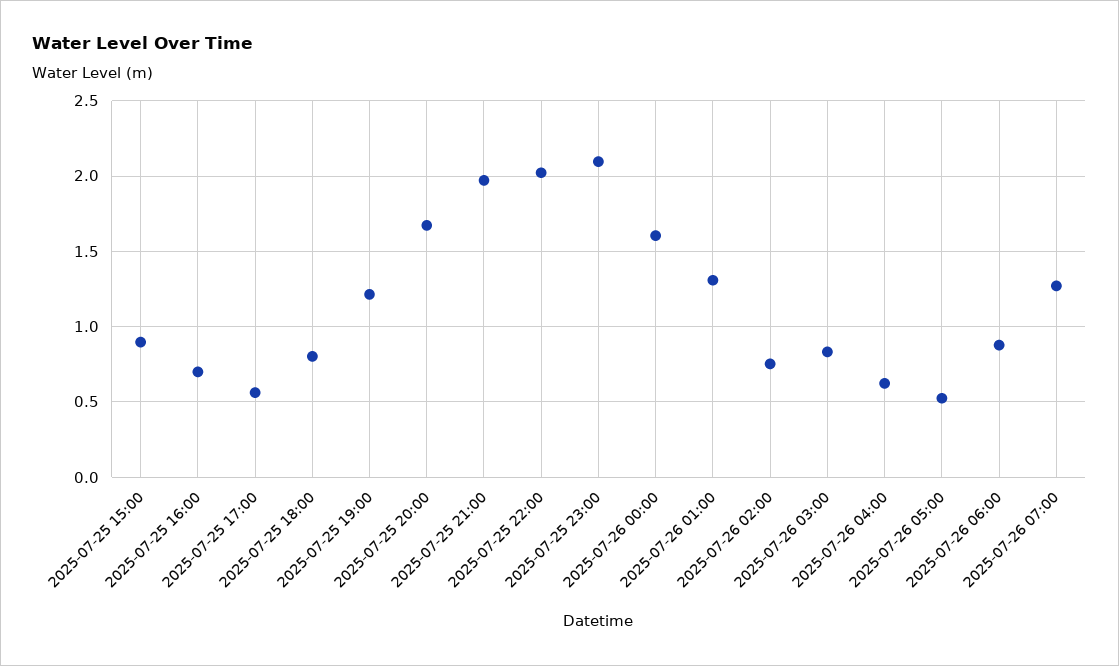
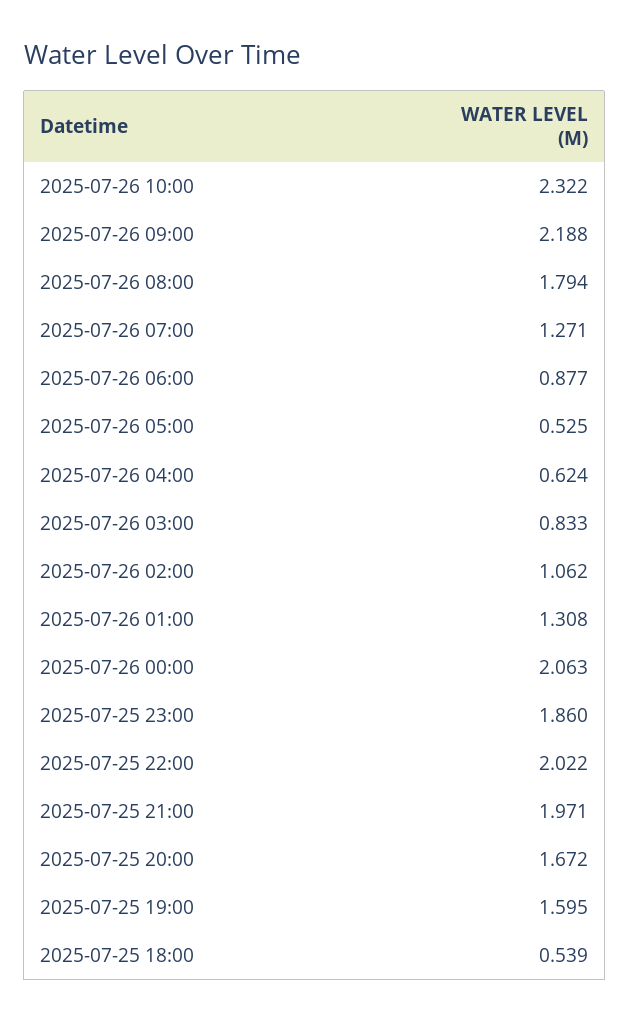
2025-07-25 15:00: 0.9 -> none
2025-07-25 16:00: 0.7 -> none
2025-07-25 17:00: 0.55 -> none
2025-07-25 18:00: 0.8 -> 0.539
2025-07-25 19:00: 1.2 -> 1.595
2025-07-25 23:00: 2.1 -> 1.86
2025-07-26 00:00: 1.6 -> 2.063
2025-07-26 02:00: 0.75 -> 1.062
2025-07-26 10:00: none -> 2.322
2025-07-26 09:00: none -> 2.188
2025-07-26 08:00: none -> 1.794

